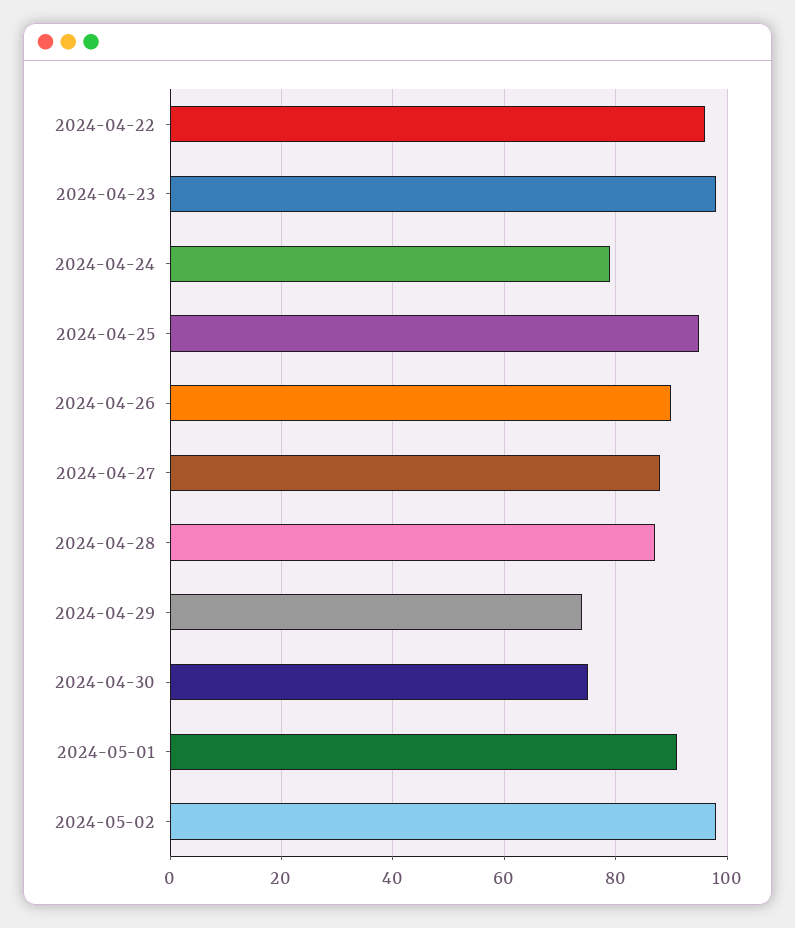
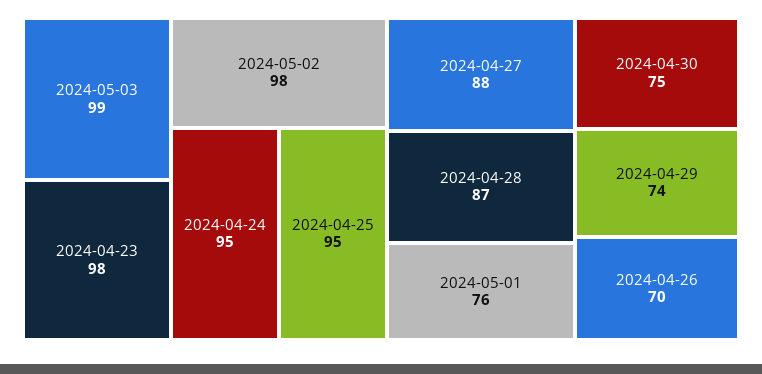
2024-04-22: 95 -> none
2024-04-24: 80 -> 95
2024-04-26: 90 -> 70
2024-05-01: 90 -> 76
2024-05-03: none -> 99

